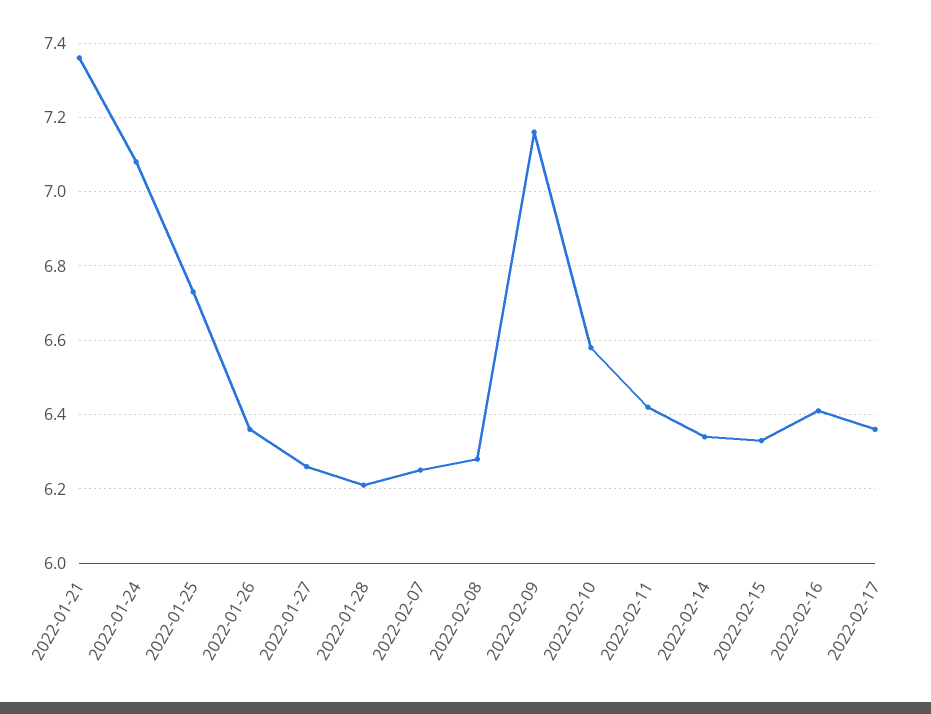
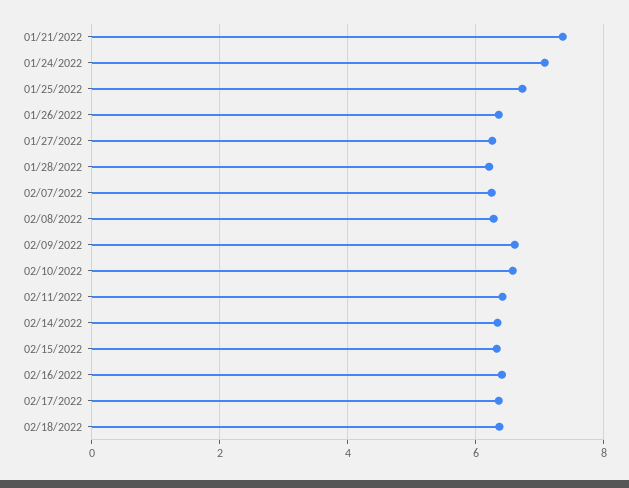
2022-02-09: 7.15 -> 6.6
02/18/2022: none -> 6.4

